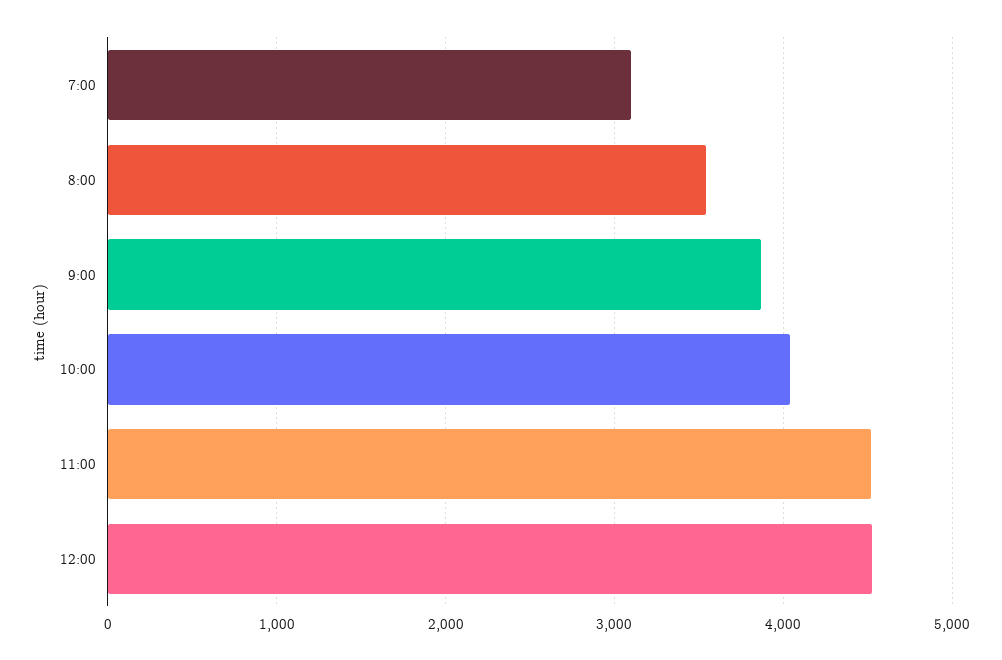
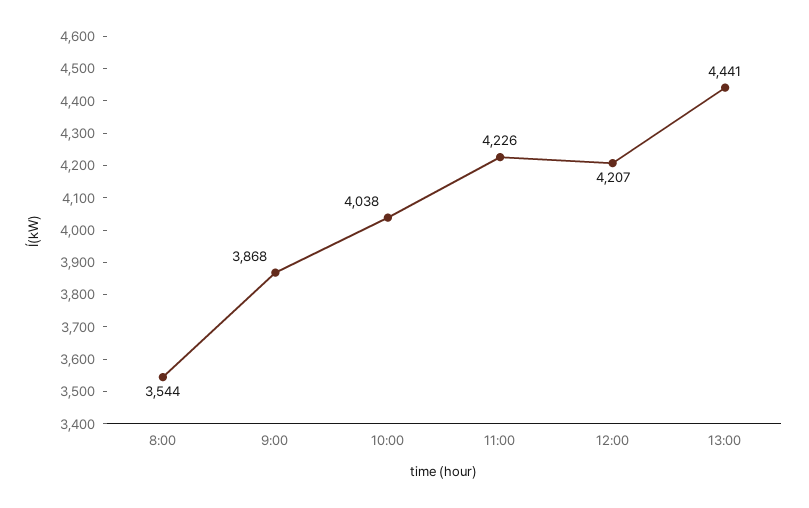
7:00: 3100 -> none
11:00: 4500 -> 4226
12:00: 4500 -> 4207
13:00: none -> 4441

